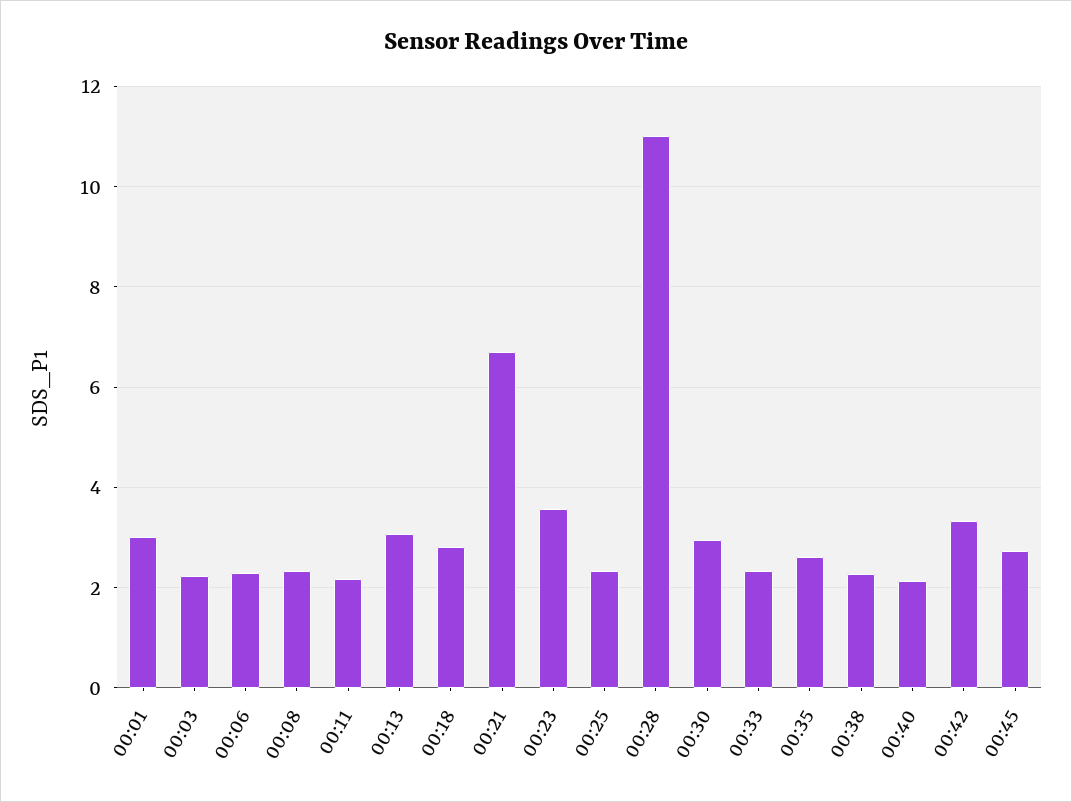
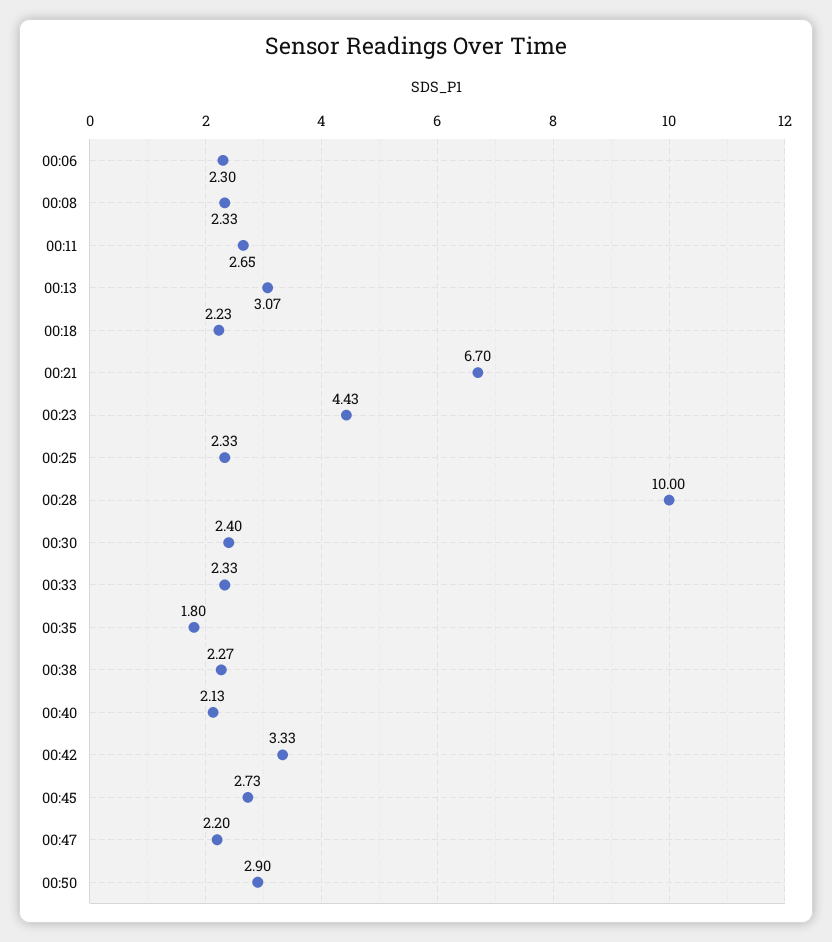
00:01: 3 -> none
00:03: 2.2 -> none
00:11: 2.2 -> 2.65
00:18: 2.8 -> 2.23
00:23: 3.6 -> 4.43
00:28: 11 -> 10
00:30: 3 -> 2.4
00:35: 2.6 -> 1.8
00:47: none -> 2.2
00:50: none -> 2.9

